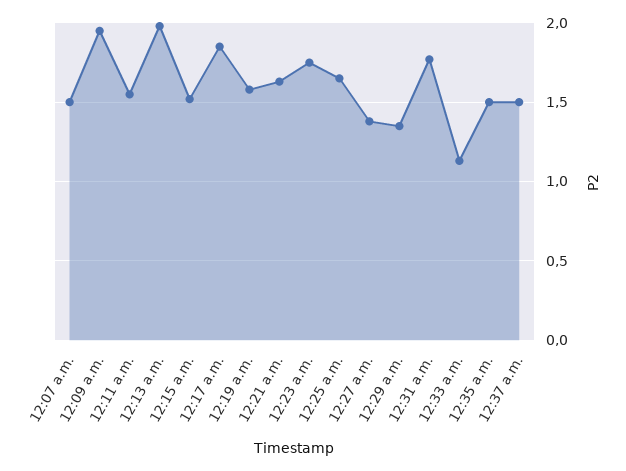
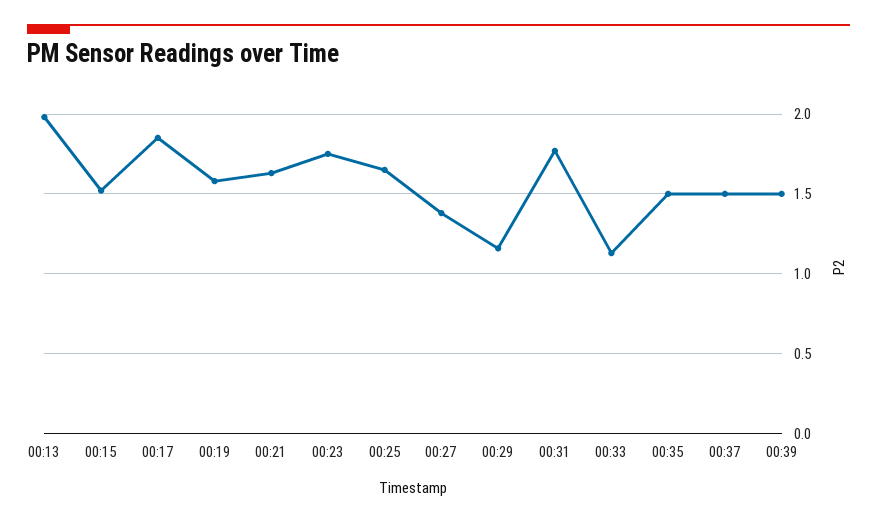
12:07 a.m.: 1.5 -> none
12:09 a.m.: 1.95 -> none
12:11 a.m.: 1.55 -> none
12:29 a.m.: 1.35 -> 1.15
00:39: none -> 1.5

